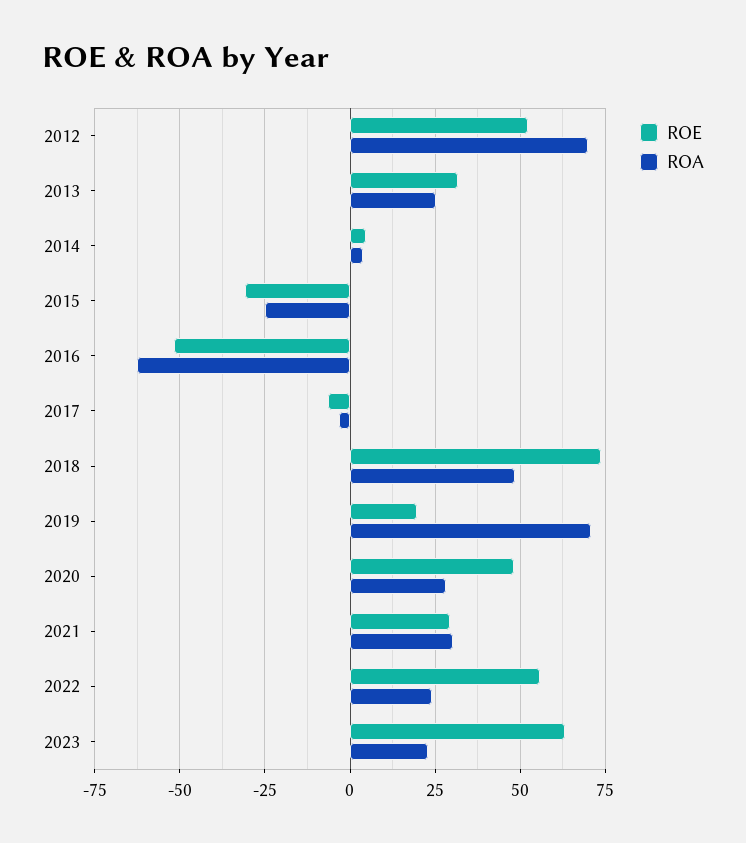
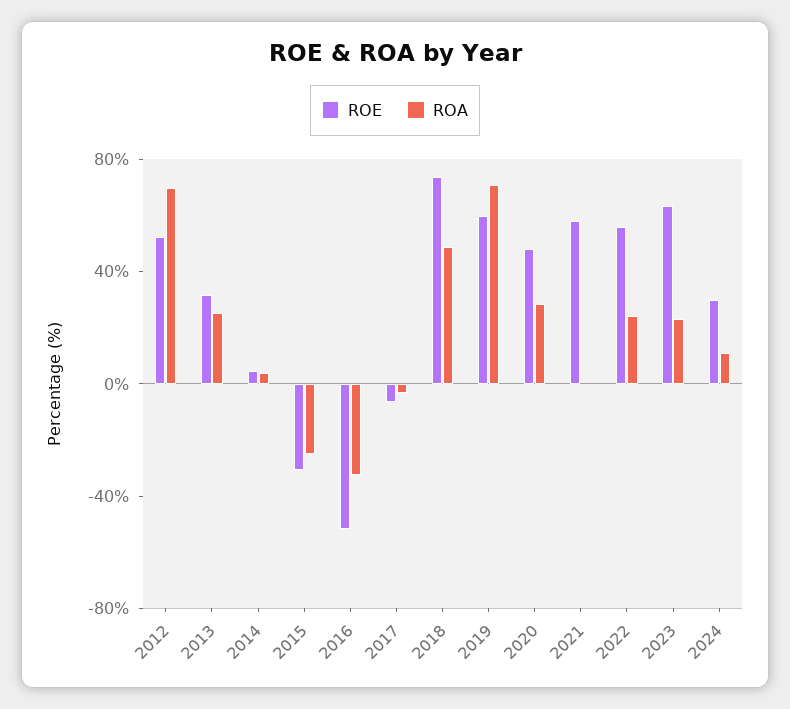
ROA, 2016: -62.5 -> -30
ROE, 2019: 20 -> 60
ROE, 2021: 30 -> 60
ROA, 2021: 30 -> 0
ROE, 2024: none -> 30
ROA, 2024: none -> 10

